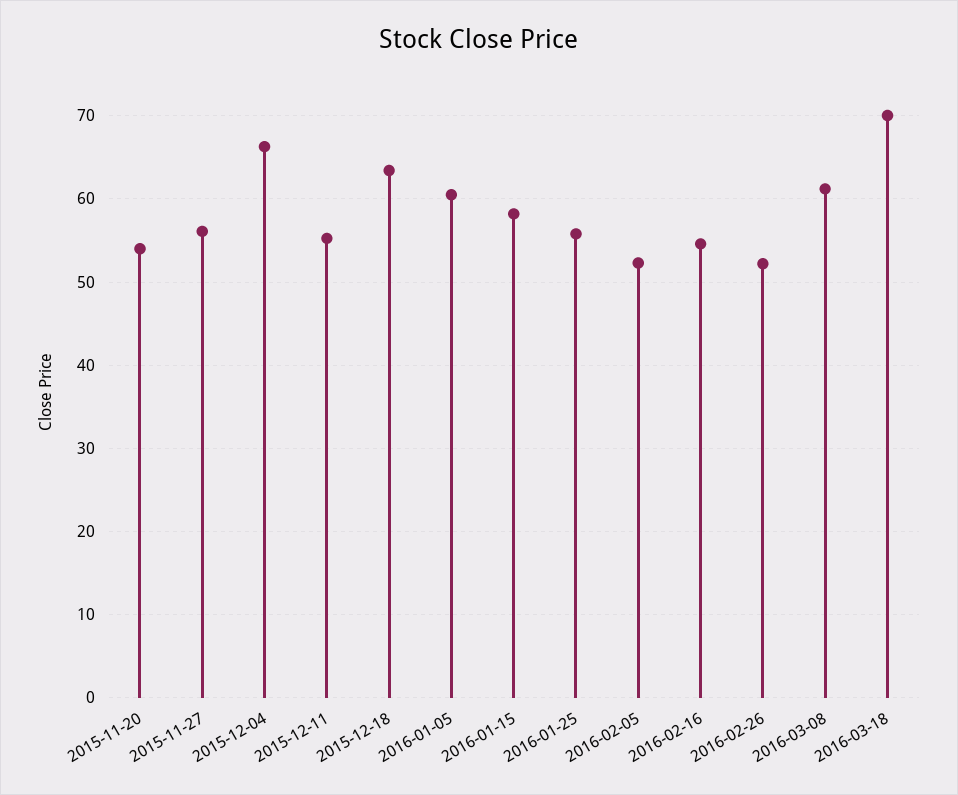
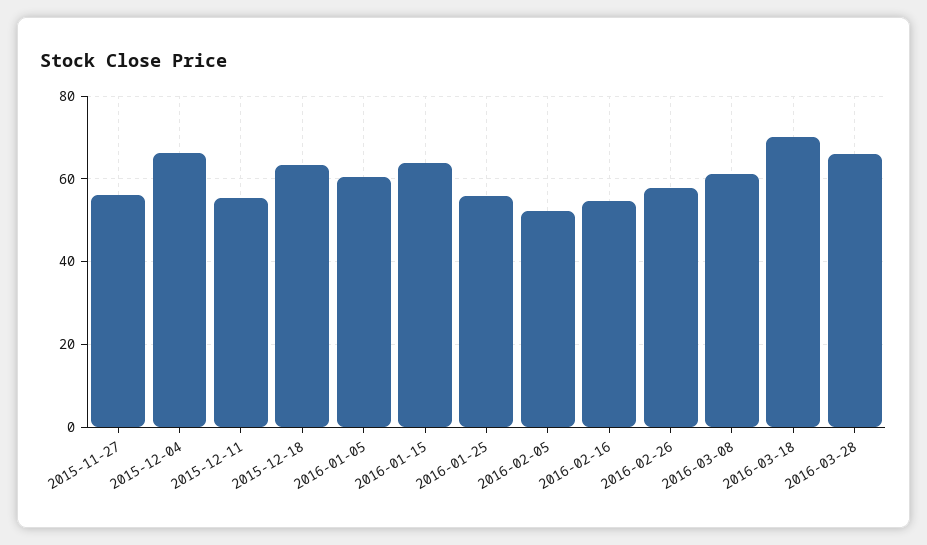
2015-11-20: 54 -> none
2016-01-15: 58 -> 64
2016-02-26: 52 -> 58
2016-03-28: none -> 66

